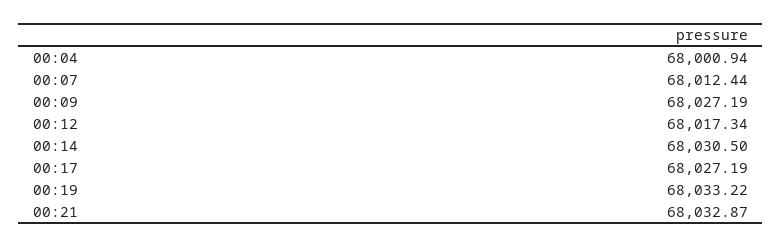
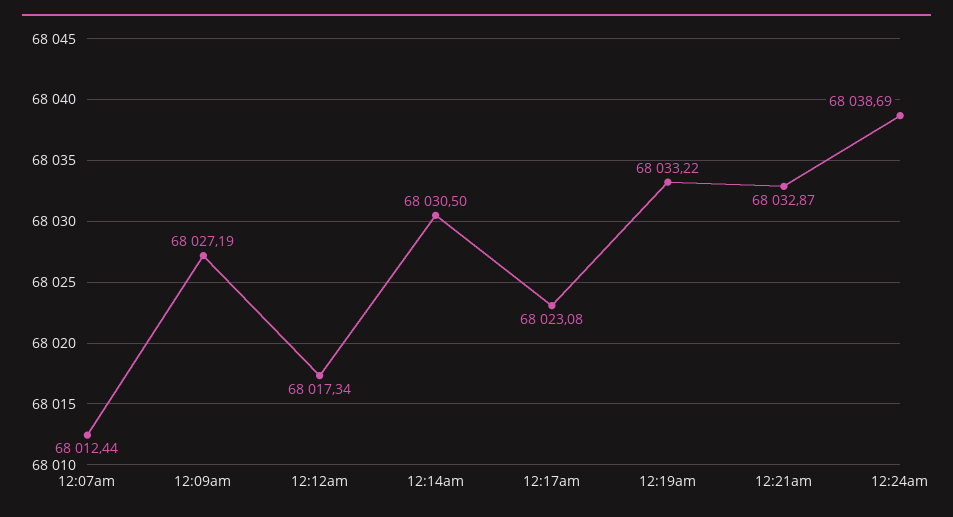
00:04: 68000.94 -> none
00:17: 68027.19 -> 68023.08
12:24am: none -> 68038.69

